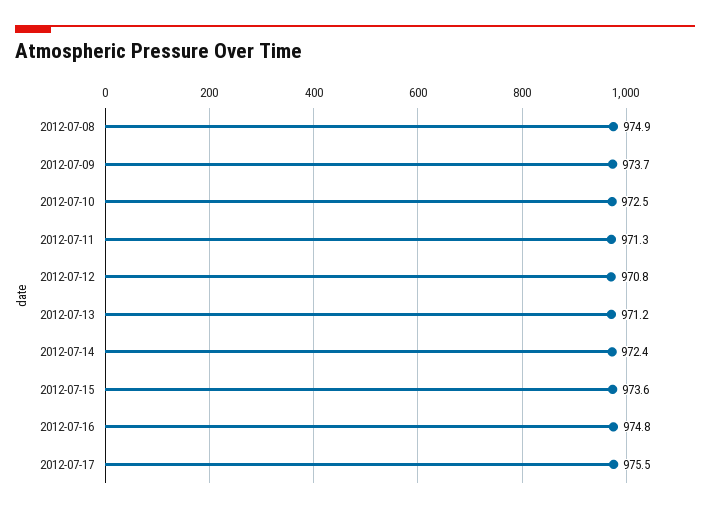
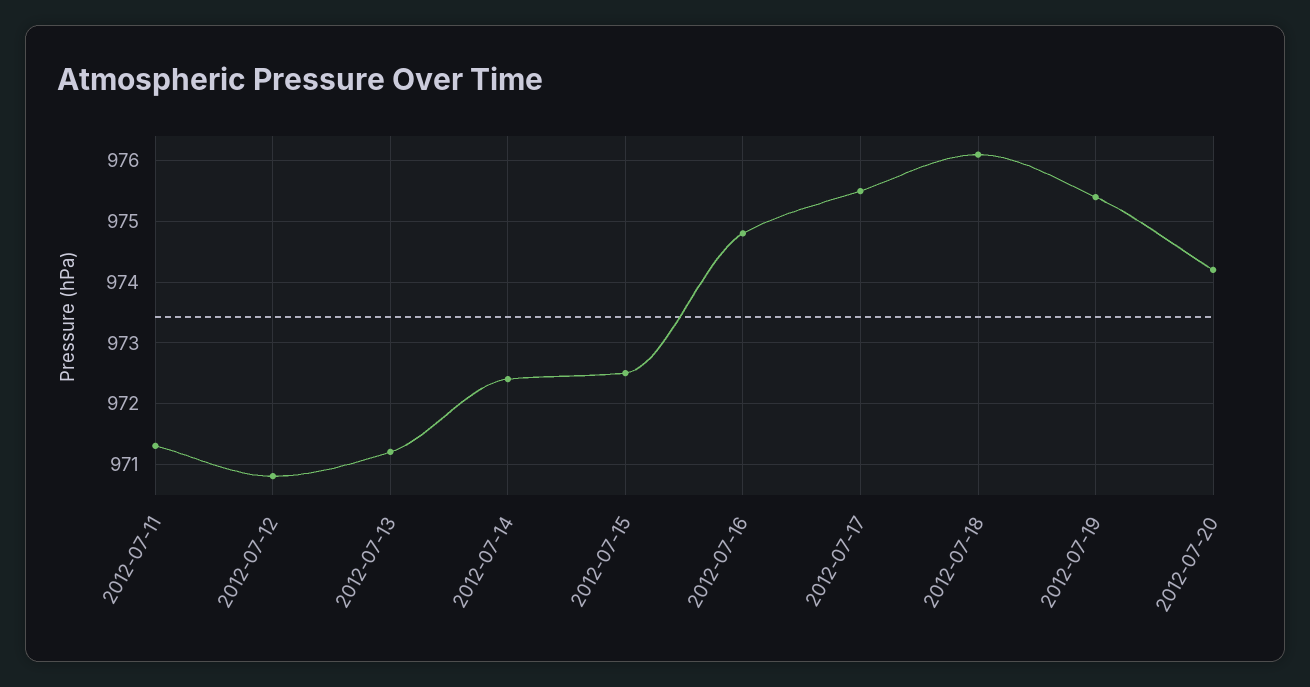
2012-07-08: 974.9 -> none
2012-07-09: 973.7 -> none
2012-07-10: 972.5 -> none
2012-07-15: 973.6 -> 972.5
2012-07-18: none -> 976.1
2012-07-19: none -> 975.4
2012-07-20: none -> 974.2

